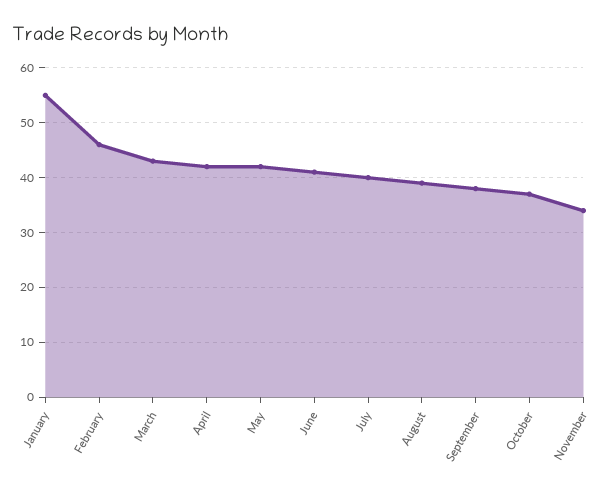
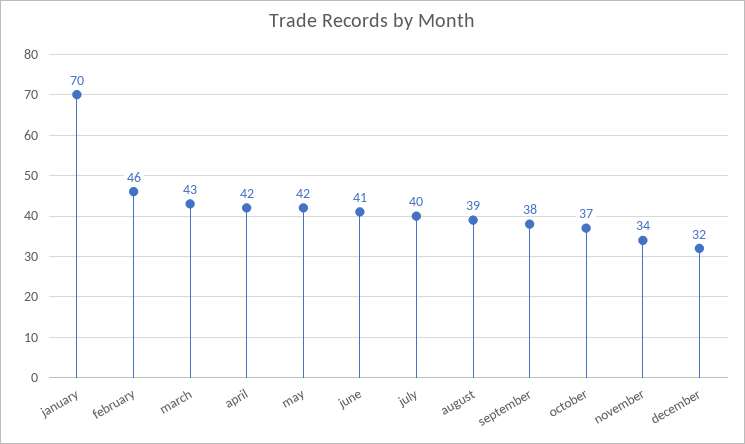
January: 55 -> 70
december: none -> 32

